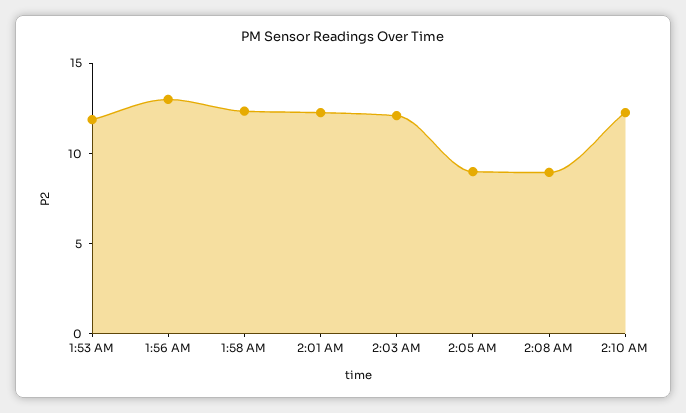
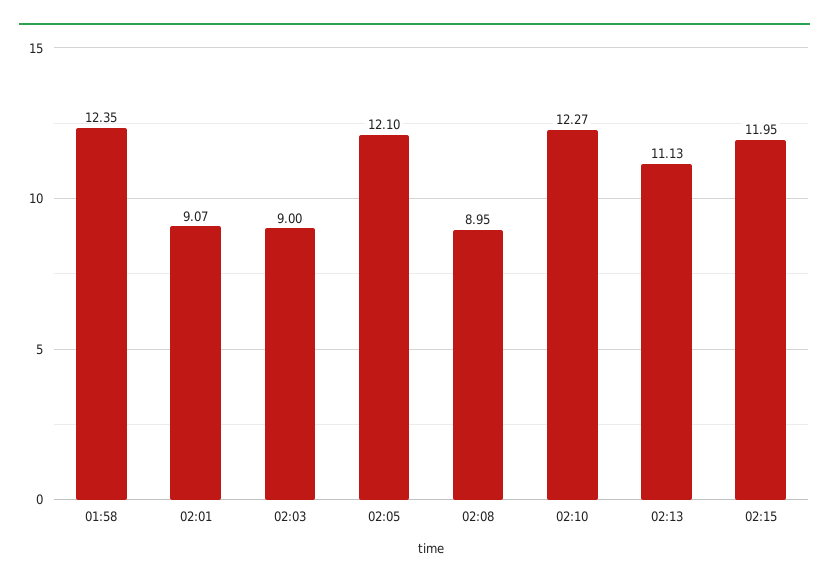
1:53 AM: 12 -> none
1:56 AM: 13 -> none
2:01 AM: 12 -> 9.07
2:03 AM: 12 -> 9
2:05 AM: 9 -> 12.1
02:13: none -> 11.13
02:15: none -> 11.95

